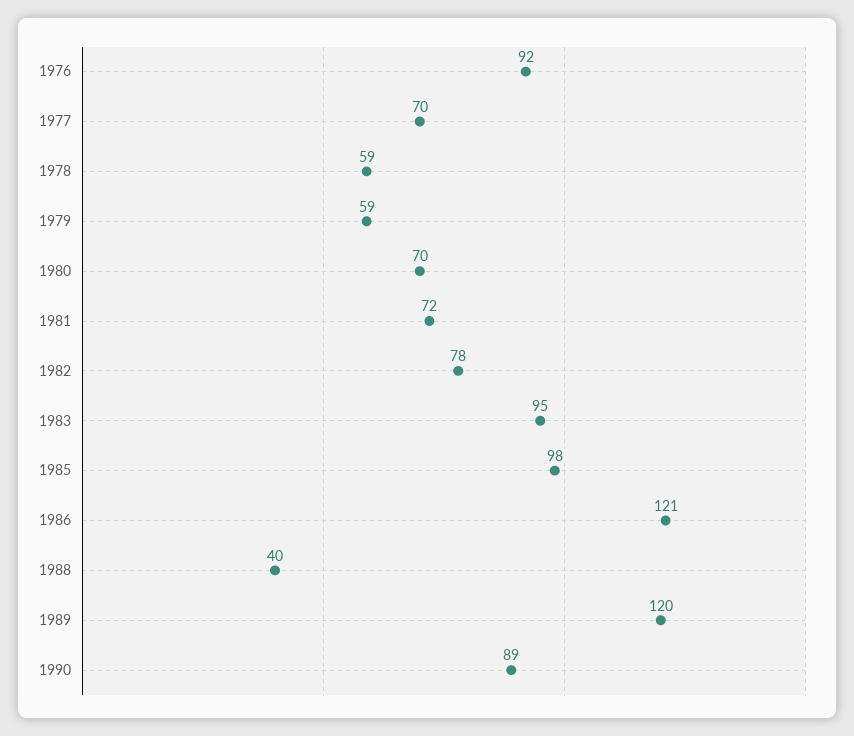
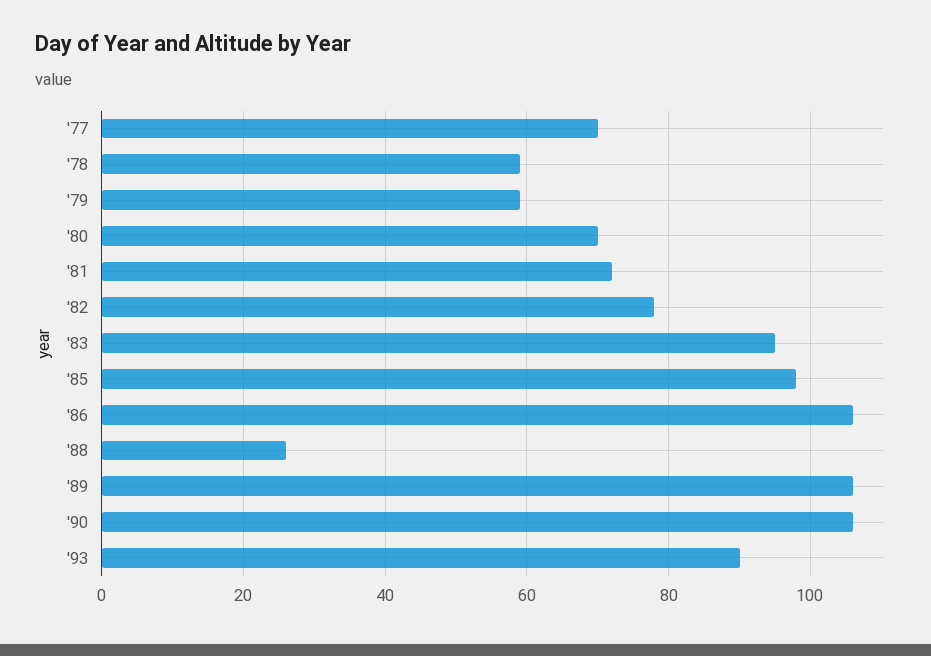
1976: 92 -> none
1986: 121 -> 105
1988: 40 -> 25
1989: 120 -> 105
1990: 89 -> 105
'93: none -> 90

